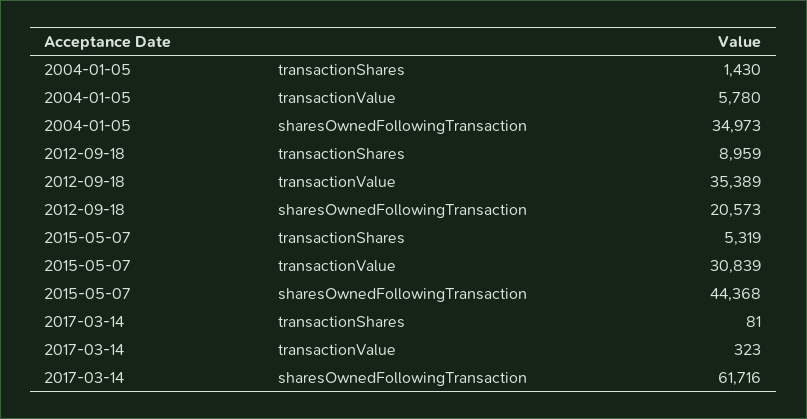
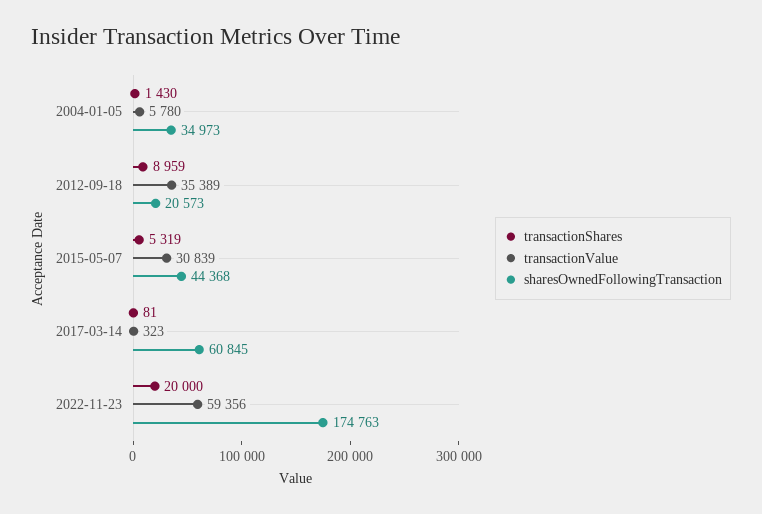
sharesOwnedFollowingTransaction, 2017-03-14: 61716 -> 60845
transactionShares, 2022-11-23: none -> 20000
transactionValue, 2022-11-23: none -> 59356
sharesOwnedFollowingTransaction, 2022-11-23: none -> 174763

